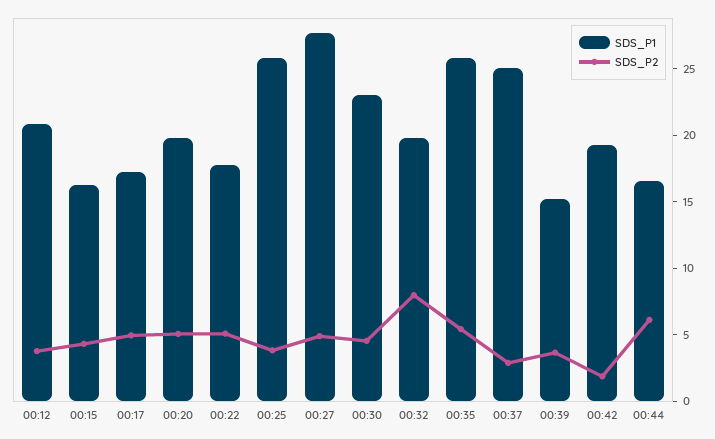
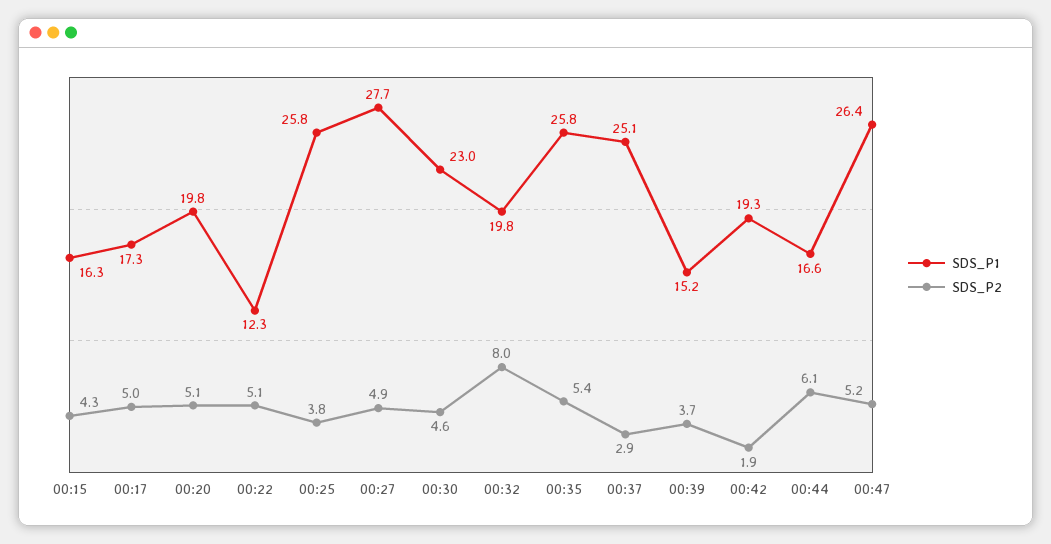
SDS_P1, 00:12: 21 -> none
SDS_P2, 00:12: 4 -> none
SDS_P1, 00:22: 18 -> 12.3
SDS_P1, 00:47: none -> 26.4
SDS_P2, 00:47: none -> 5.2

